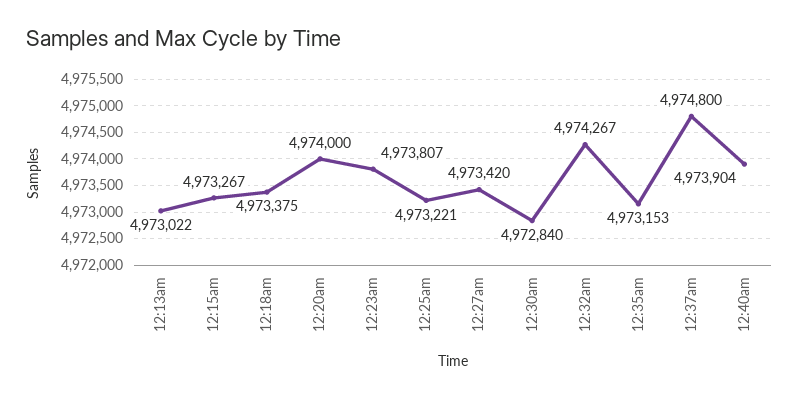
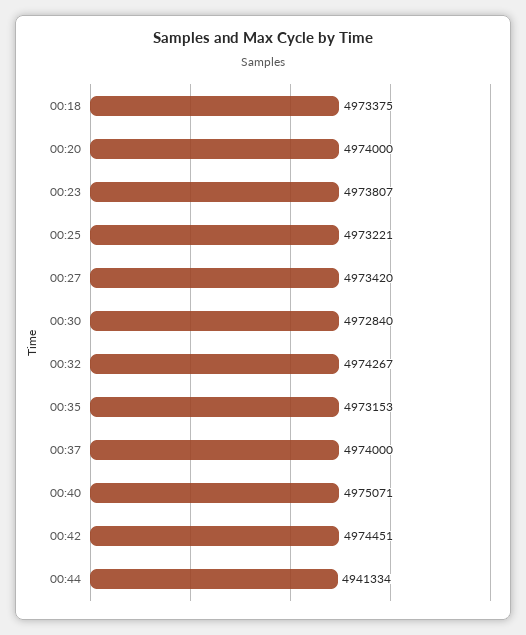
12:13am: 4973022 -> none
12:15am: 4973267 -> none
12:37am: 4974800 -> 4974000
12:40am: 4973904 -> 4975071
00:42: none -> 4974451
00:44: none -> 4941334

